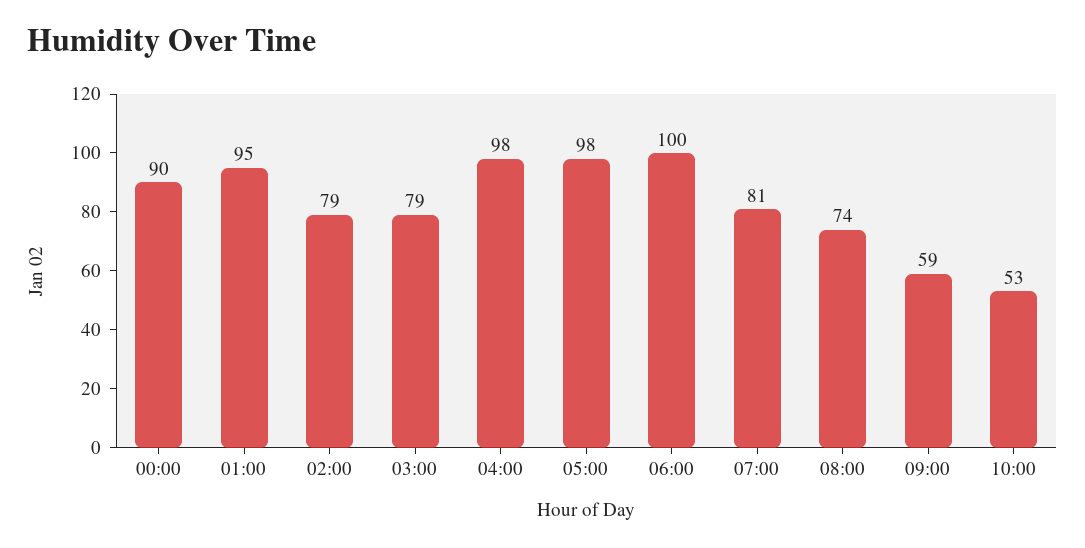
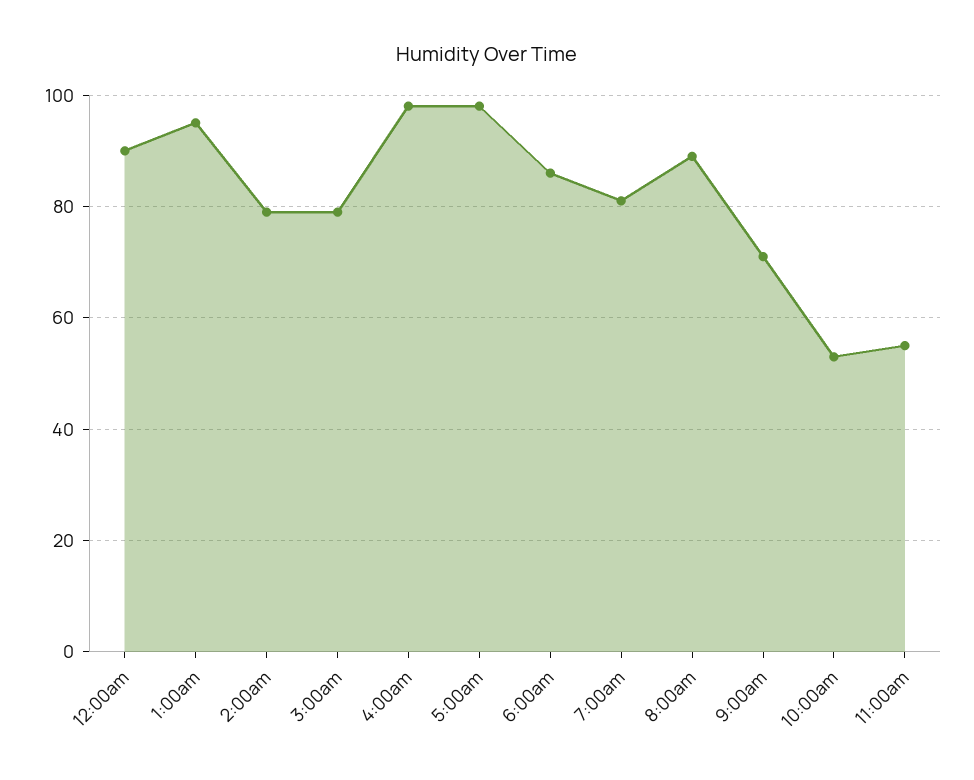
06:00: 100 -> 85
08:00: 74 -> 90
09:00: 59 -> 70
11:00am: none -> 55

